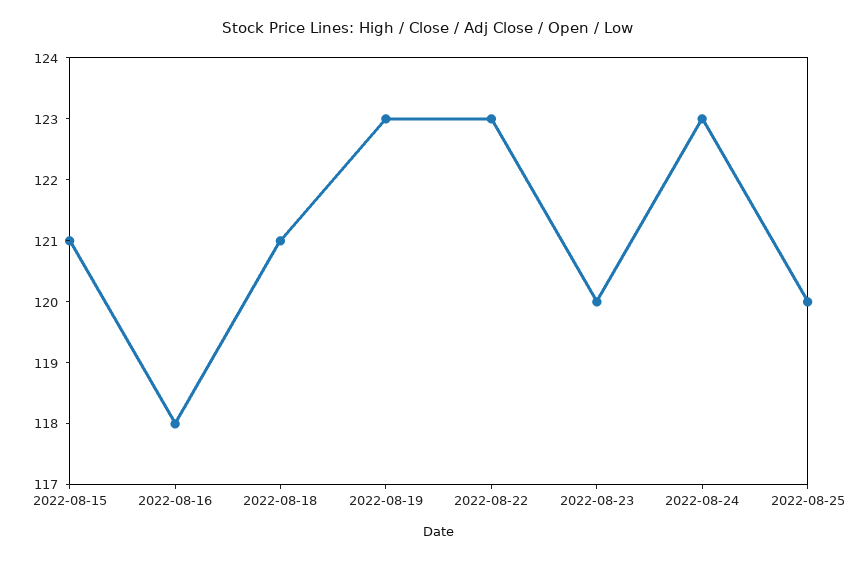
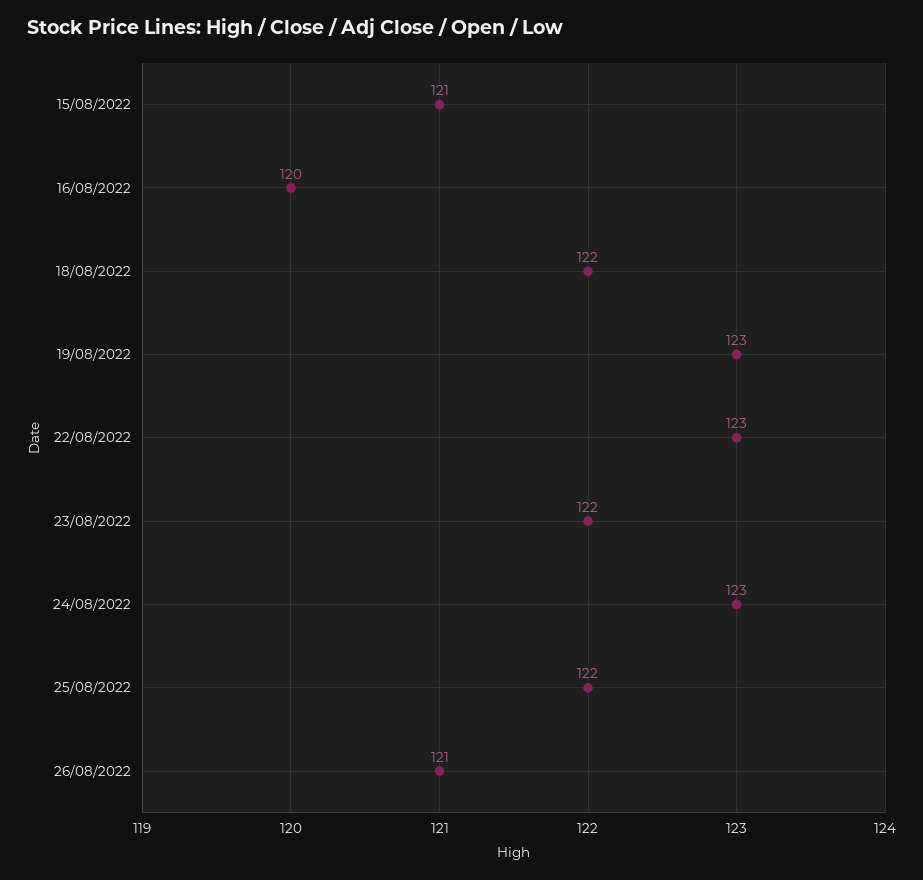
2022-08-16: 118 -> 120
2022-08-18: 121 -> 122
2022-08-23: 120 -> 122
2022-08-25: 120 -> 122
26/08/2022: none -> 121

